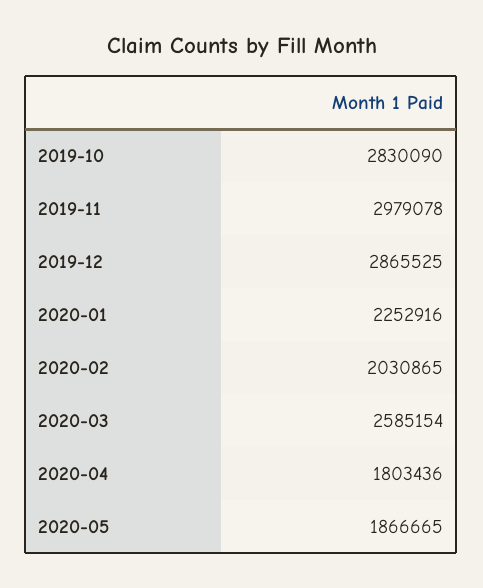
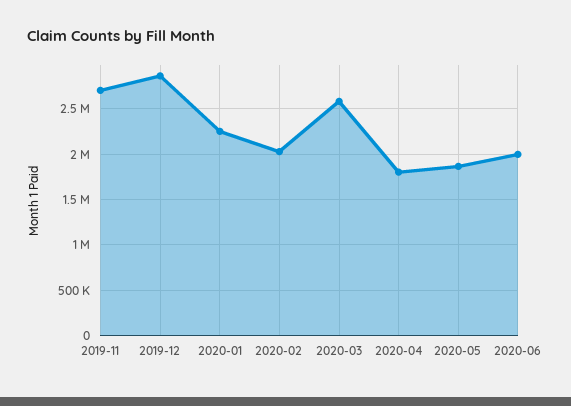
2019-10: 2830090 -> none
2019-11: 2979078 -> 2700000
2020-06: none -> 2000000

